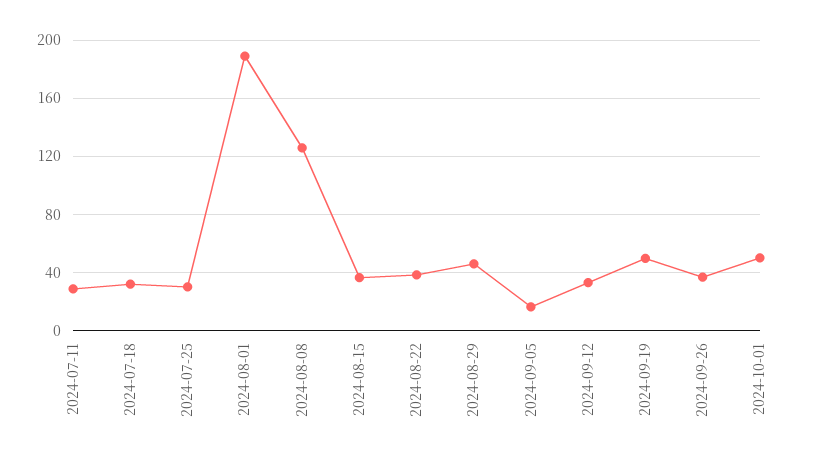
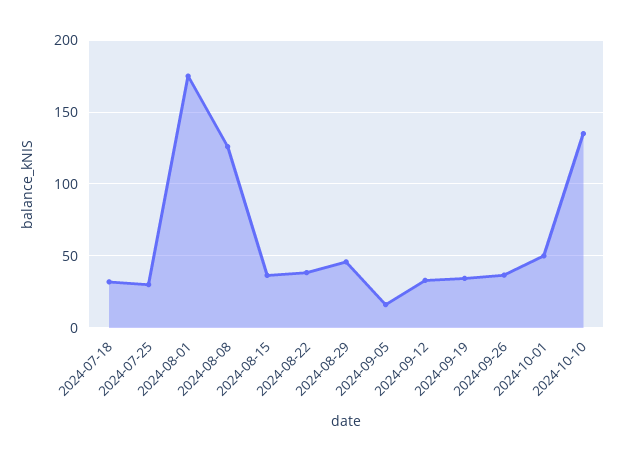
2024-07-11: 30 -> none
2024-08-01: 190 -> 175
2024-09-19: 50 -> 35
2024-10-10: none -> 135

